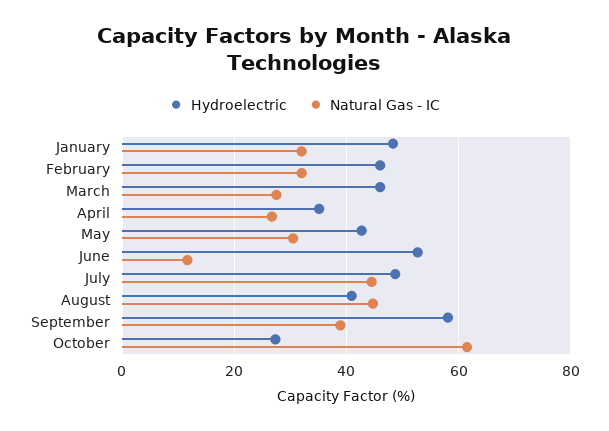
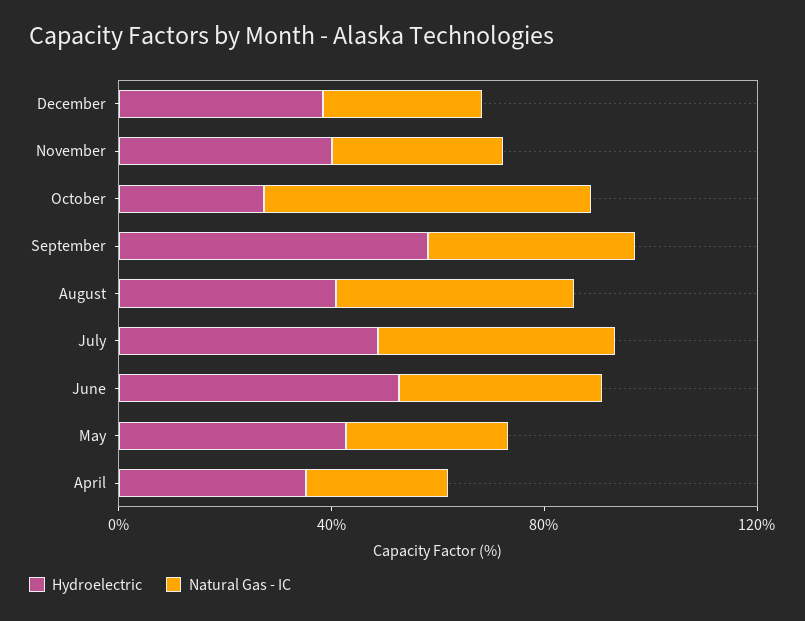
Hydroelectric, January: 48 -> none
Natural Gas - IC, January: 32 -> none
Hydroelectric, February: 46 -> none
Natural Gas - IC, February: 32 -> none
Hydroelectric, March: 46 -> none
Natural Gas - IC, March: 28 -> none
Natural Gas - IC, June: 12 -> 40
Hydroelectric, December: none -> 40
Natural Gas - IC, December: none -> 30
Hydroelectric, November: none -> 40
Natural Gas - IC, November: none -> 30

